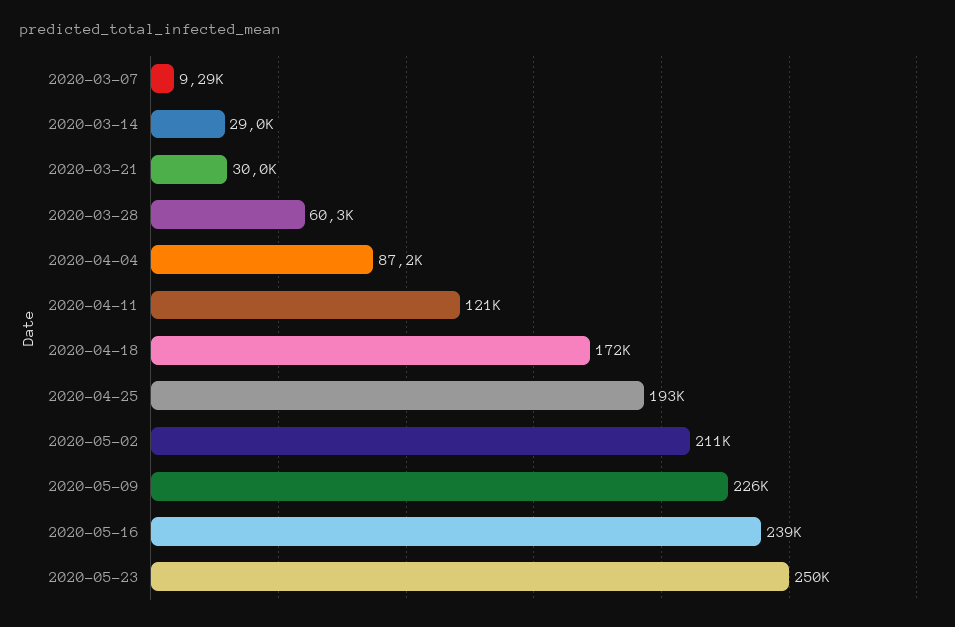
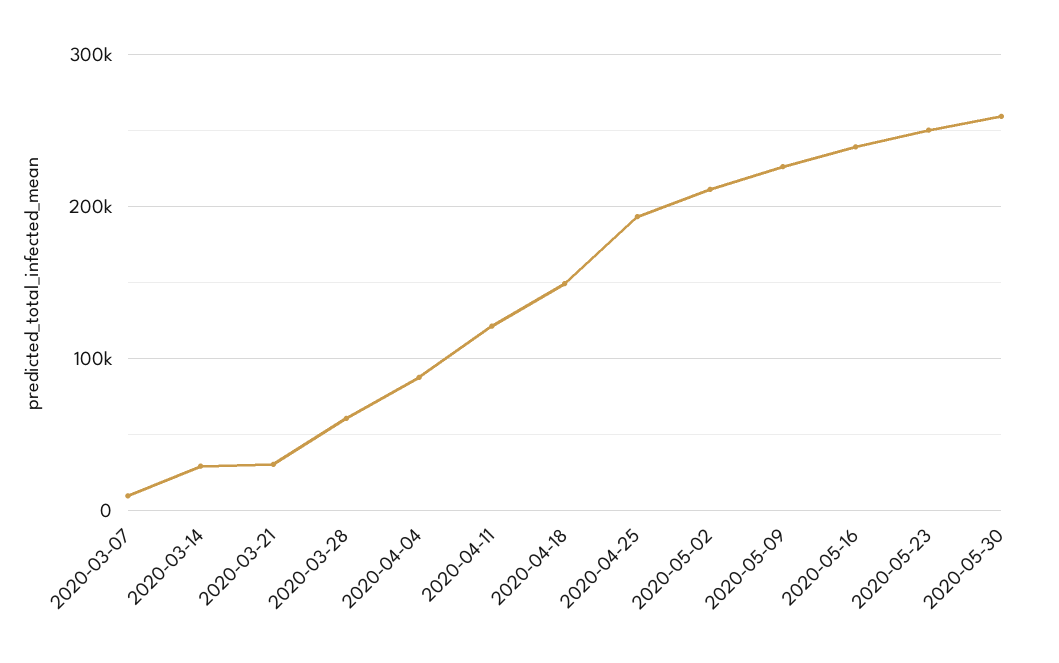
2020-04-18: 172000 -> 150000
2020-05-30: none -> 260000

